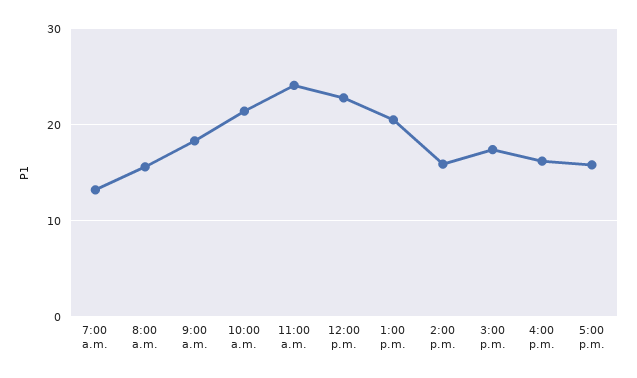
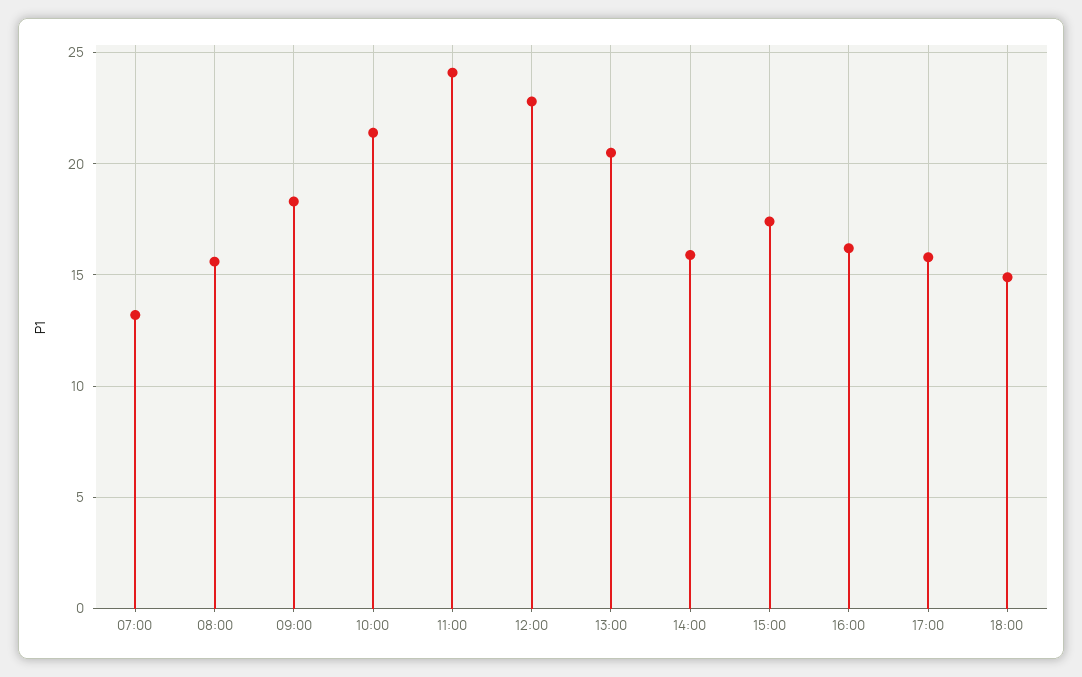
18:00: none -> 15

